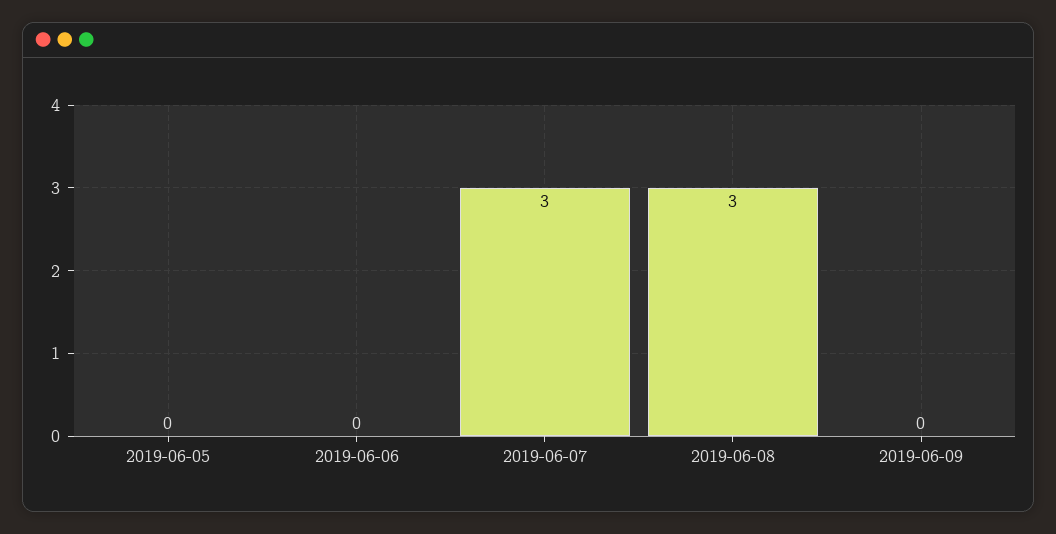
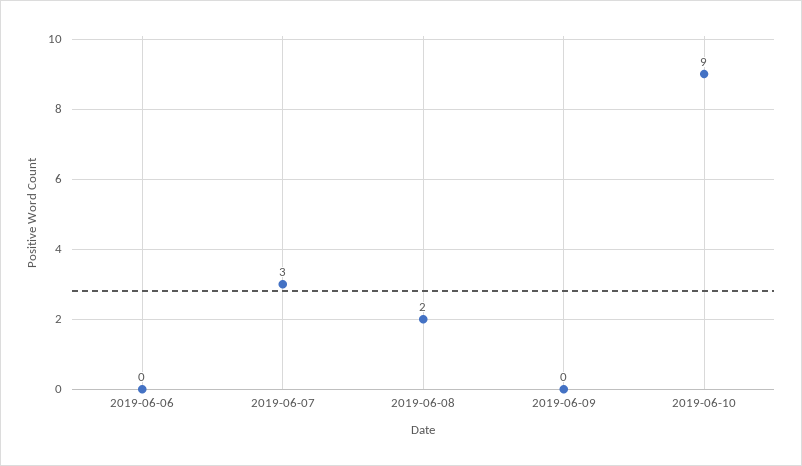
2019-06-05: 0 -> none
2019-06-08: 3 -> 2
2019-06-10: none -> 9

